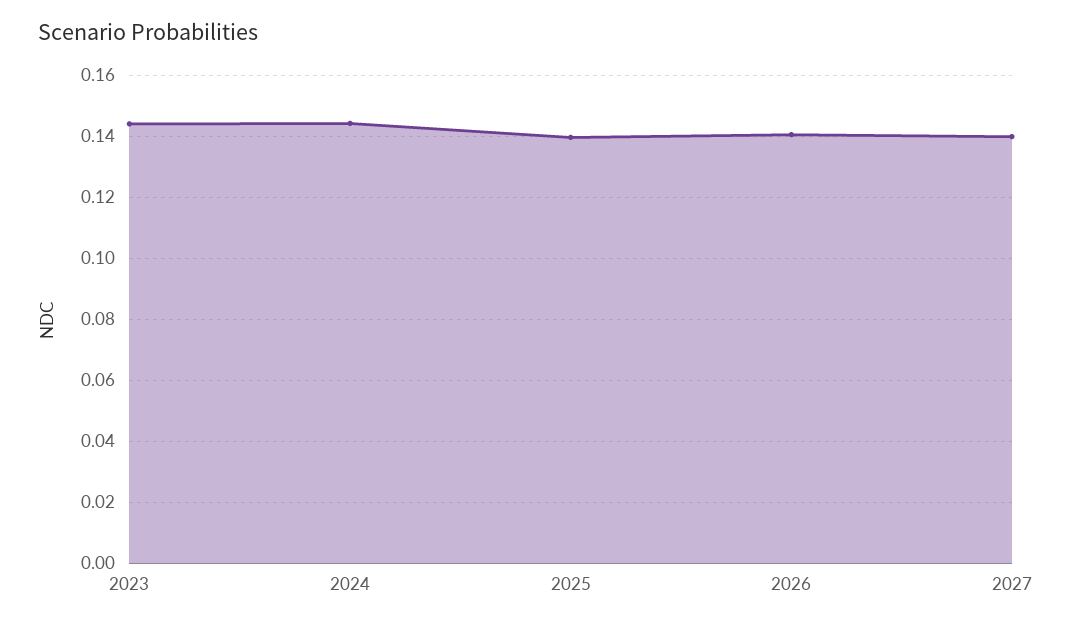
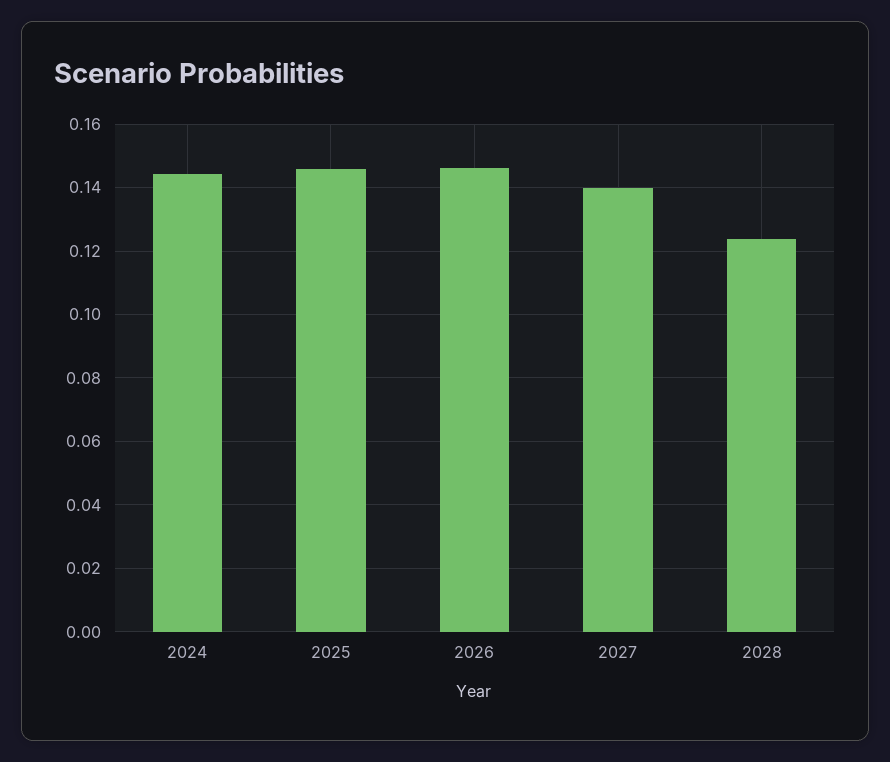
2023: 0.144 -> none
2025: 0.14 -> 0.146
2026: 0.14 -> 0.146
2028: none -> 0.124

